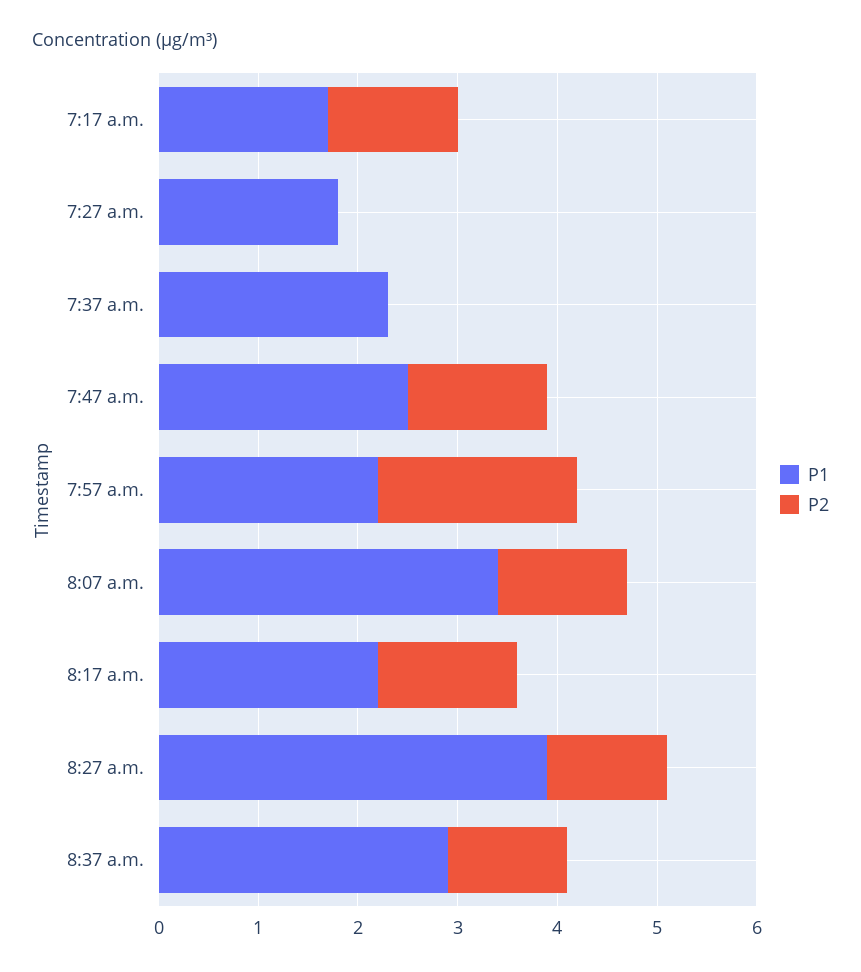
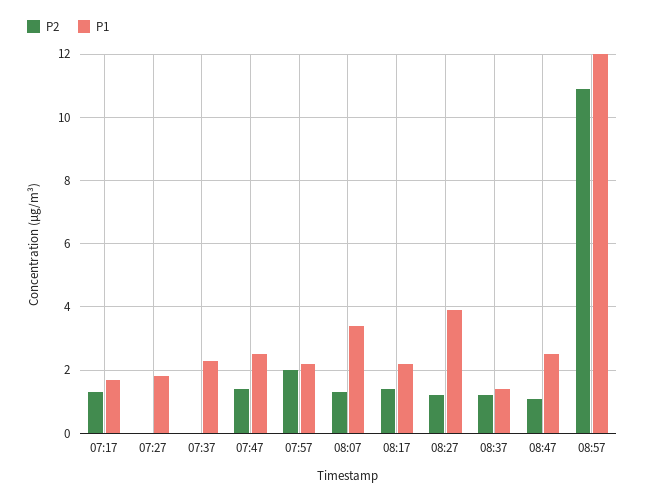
P1, 8:37 a.m.: 2.9 -> 1.5
P2, 08:47: none -> 1
P1, 08:47: none -> 2.5
P2, 08:57: none -> 11
P1, 08:57: none -> 12

